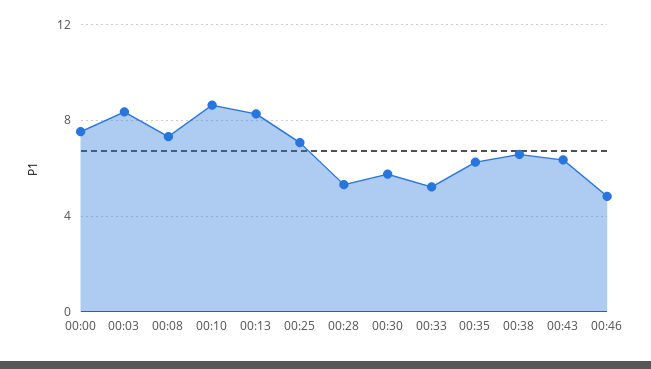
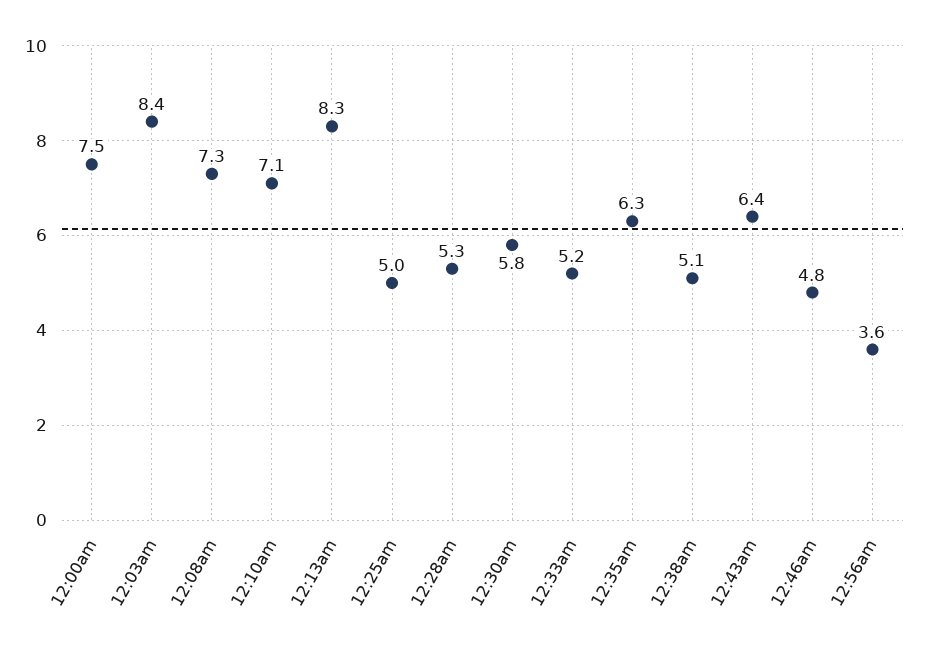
00:10: 8.5 -> 7.1
00:25: 7 -> 5
00:38: 6.5 -> 5.1
12:56am: none -> 3.6

